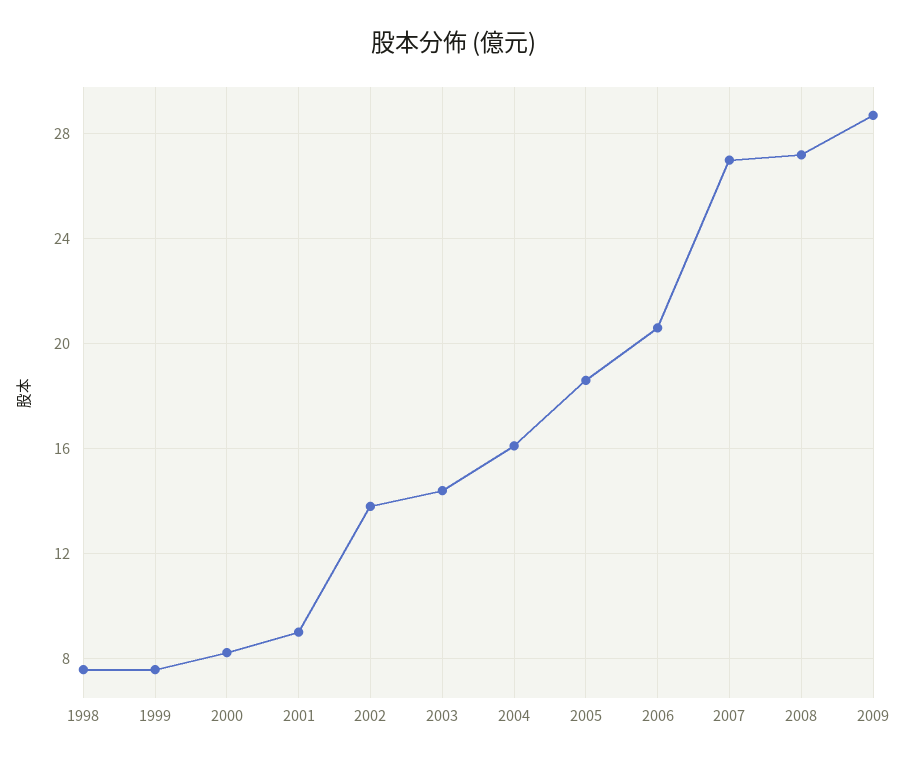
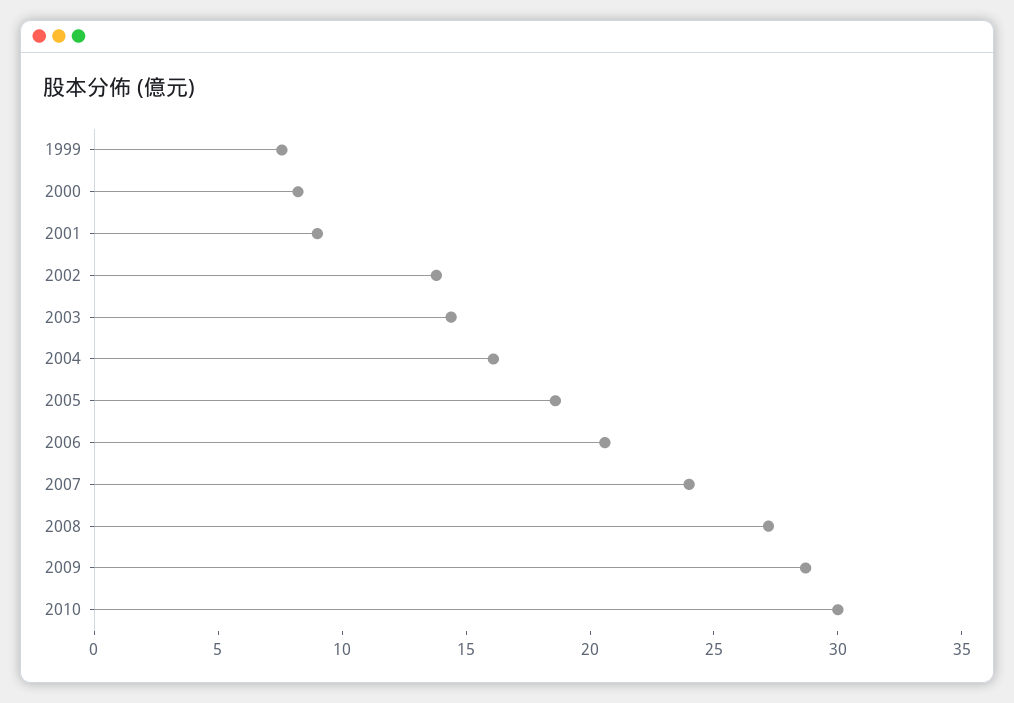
1998: 7.5 -> none
2007: 27 -> 24
2010: none -> 30

